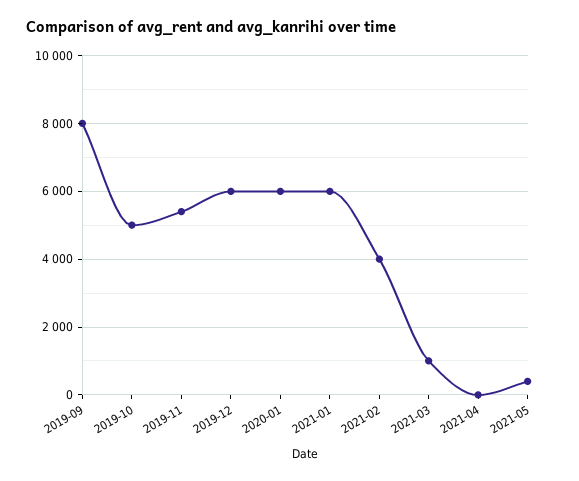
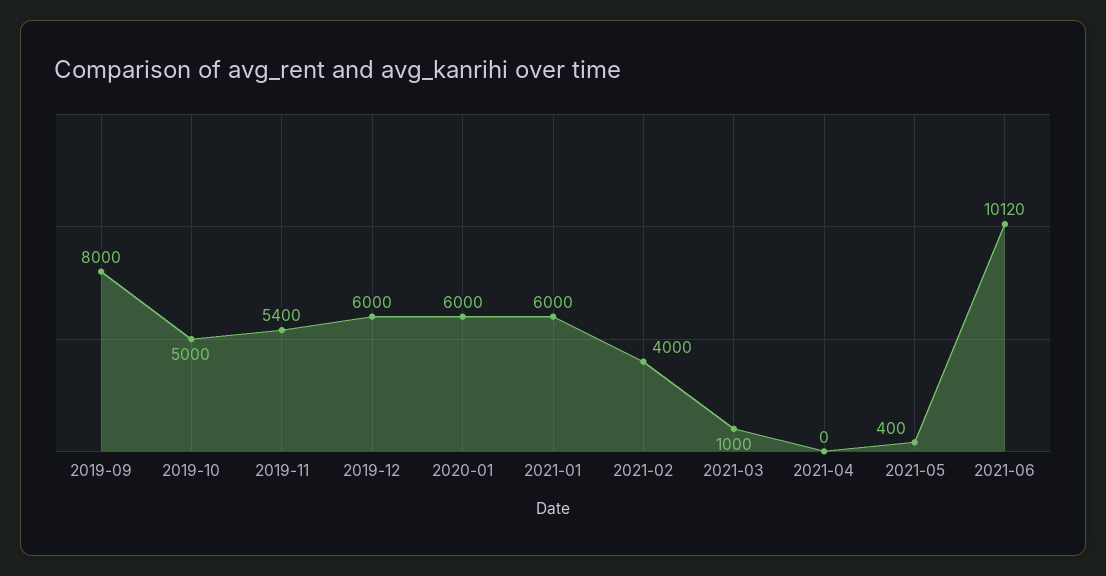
2021-06: none -> 10120

